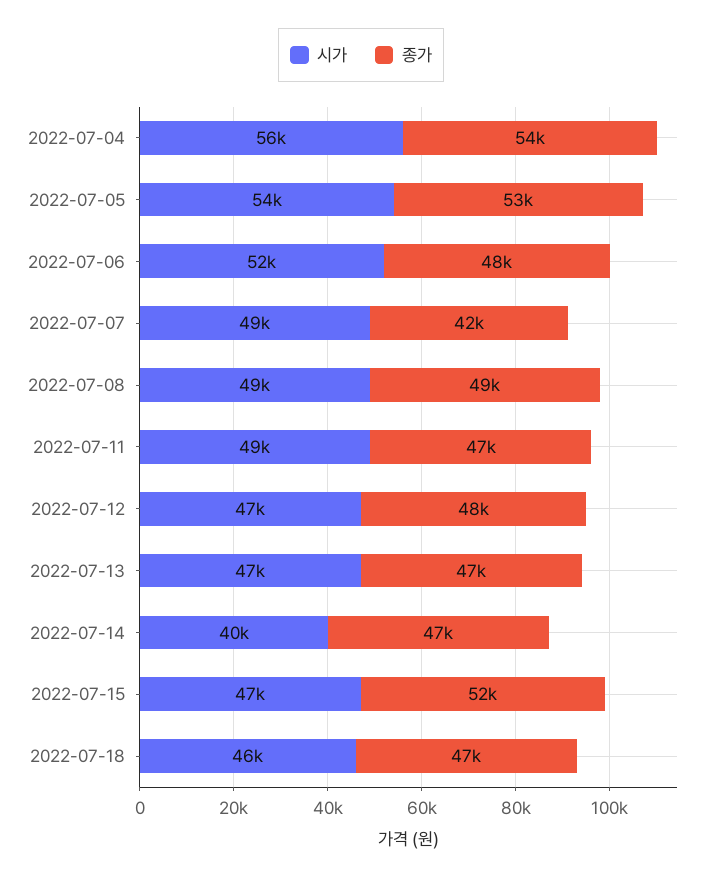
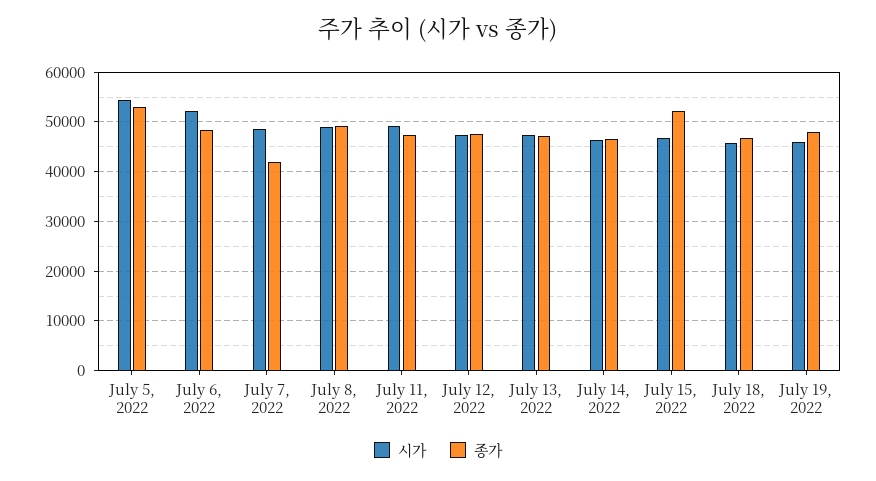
시가, 2022-07-04: 56000 -> none
종가, 2022-07-04: 54000 -> none
시가, 2022-07-14: 40000 -> 46000
시가, July 19, 2022: none -> 46000
종가, July 19, 2022: none -> 48000

